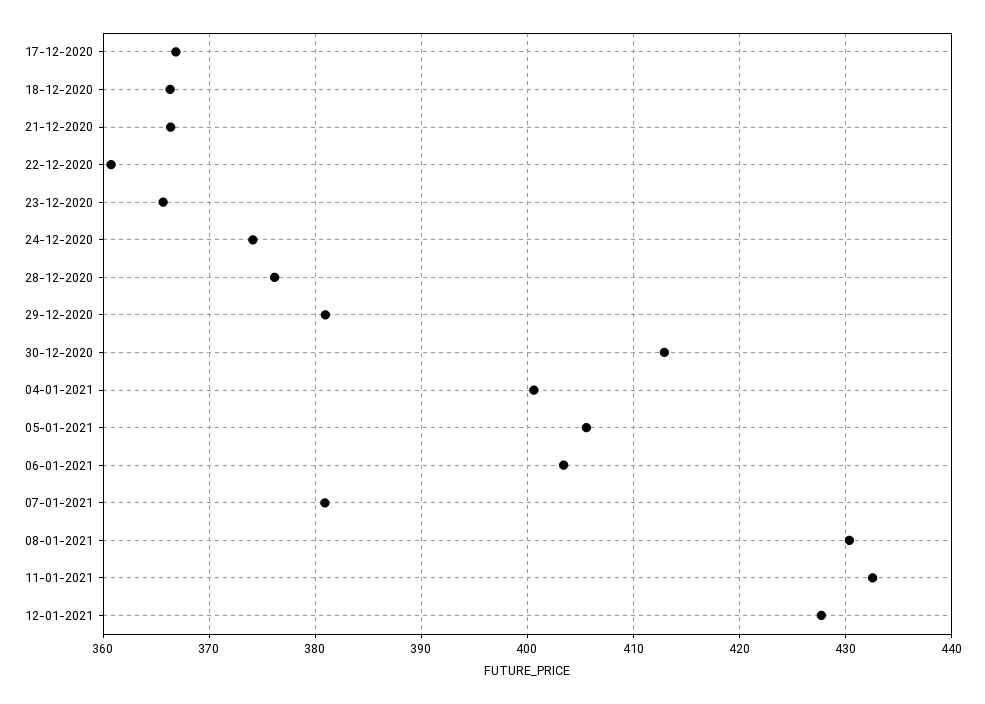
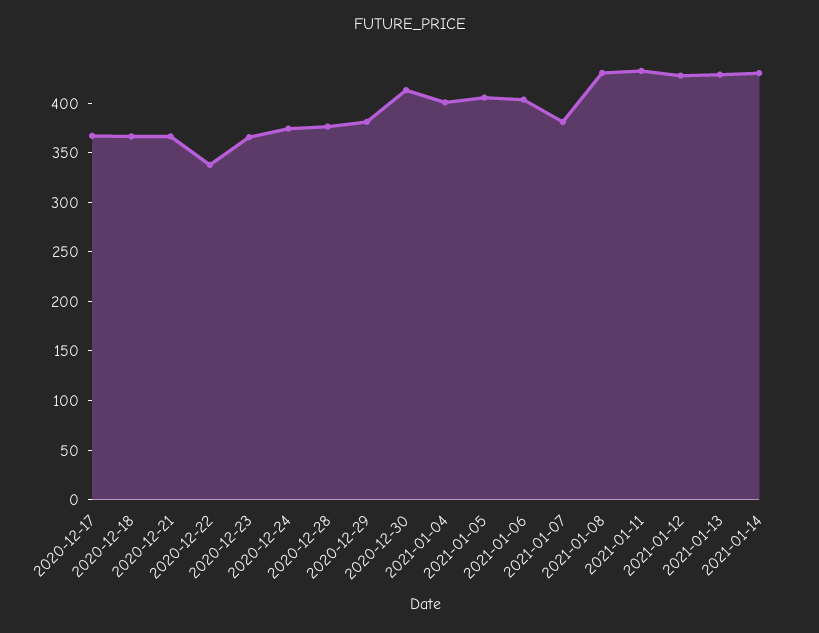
22-12-2020: 361 -> 340
2021-01-13: none -> 430
2021-01-14: none -> 430

